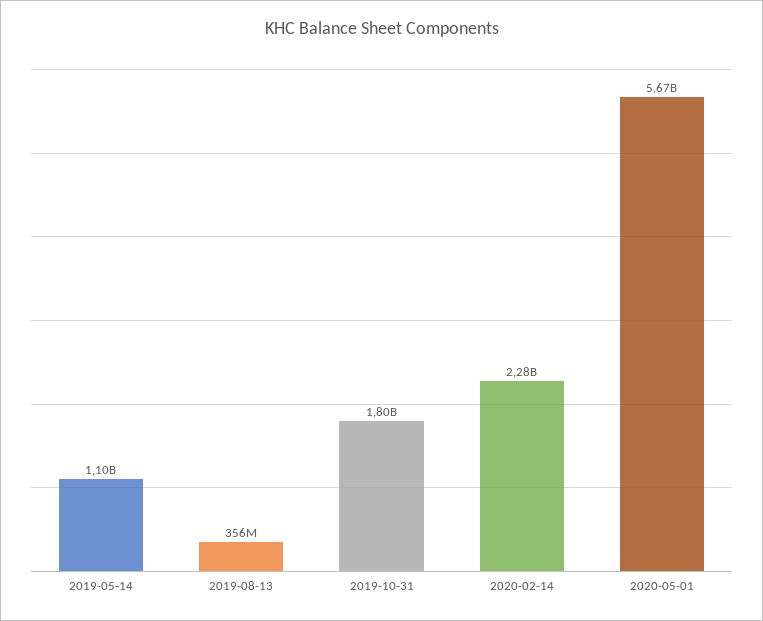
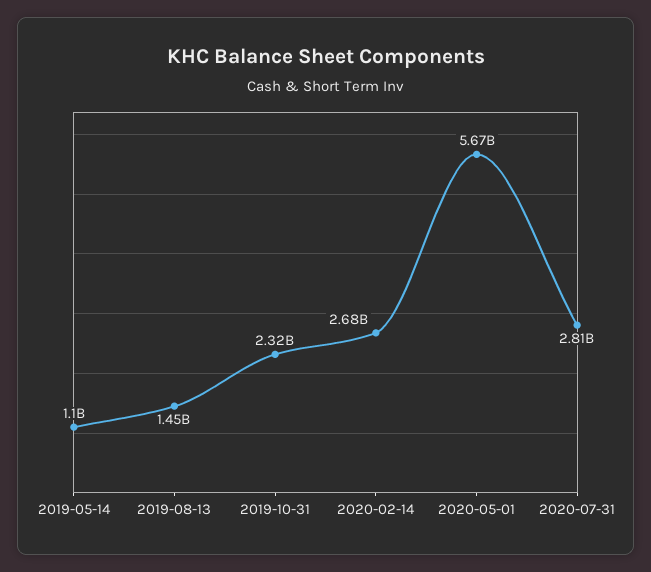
2019-08-13: 356000000 -> 1450000000
2019-10-31: 1800000000 -> 2320000000
2020-02-14: 2280000000 -> 2680000000
2020-07-31: none -> 2810000000

